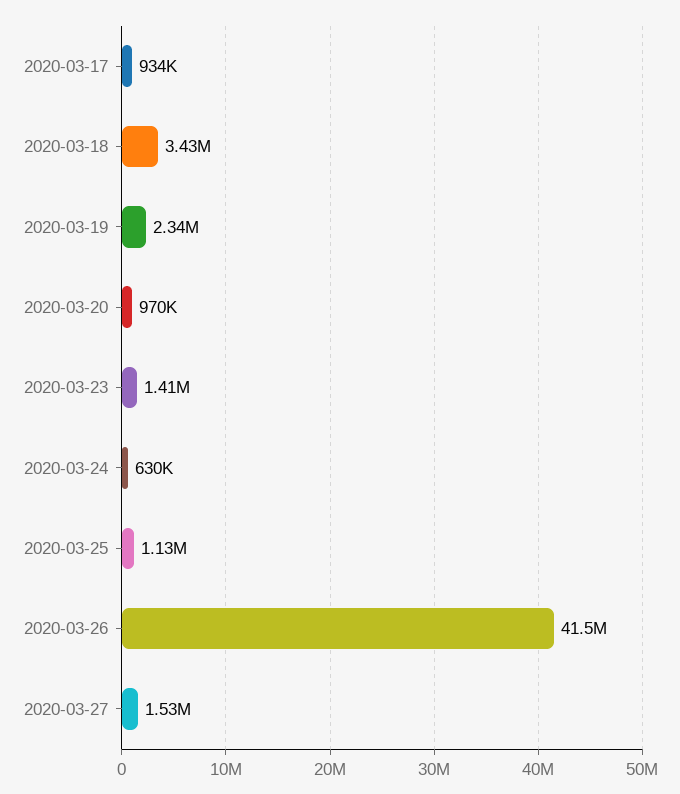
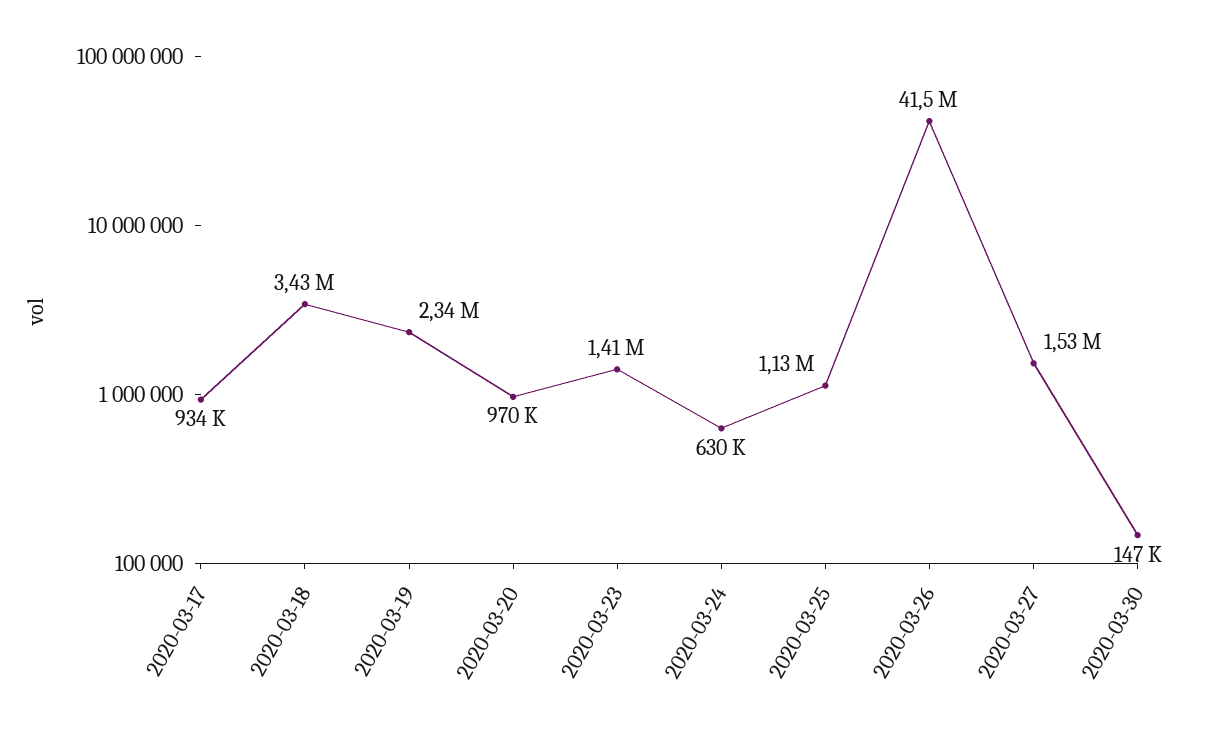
2020-03-30: none -> 147000

